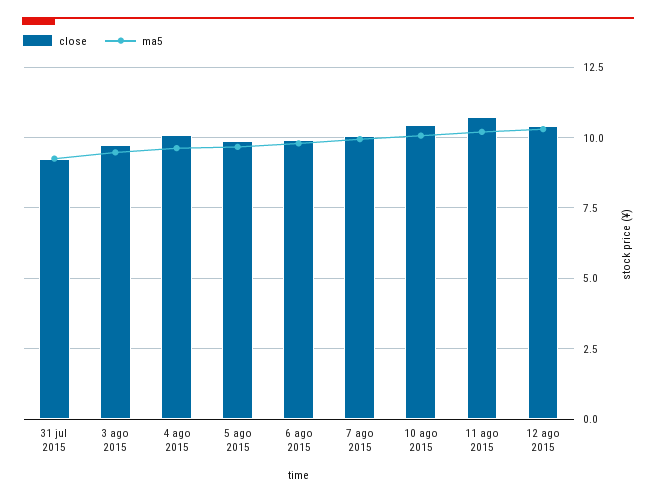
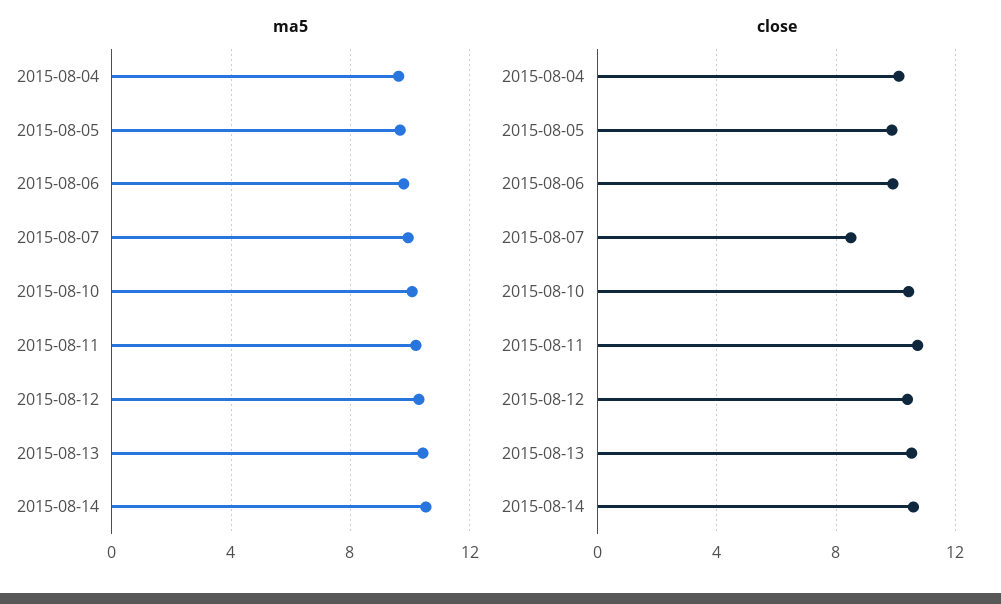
close, 31 jul 2015: 9.25 -> none
ma5, 31 jul 2015: 9.25 -> none
close, 3 ago 2015: 9.75 -> none
ma5, 3 ago 2015: 9.5 -> none
close, 7 ago 2015: 10 -> 8.5
ma5, 2015-08-13: none -> 10.5
ma5, 2015-08-14: none -> 10.5
close, 2015-08-13: none -> 10.5
close, 2015-08-14: none -> 10.5

